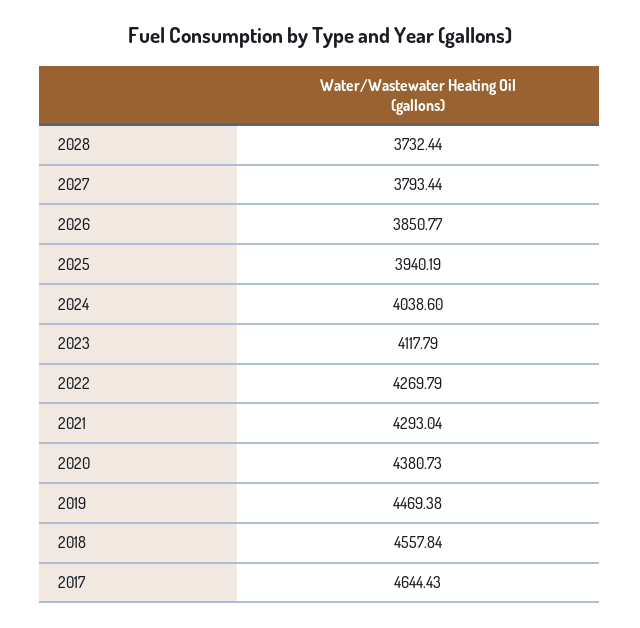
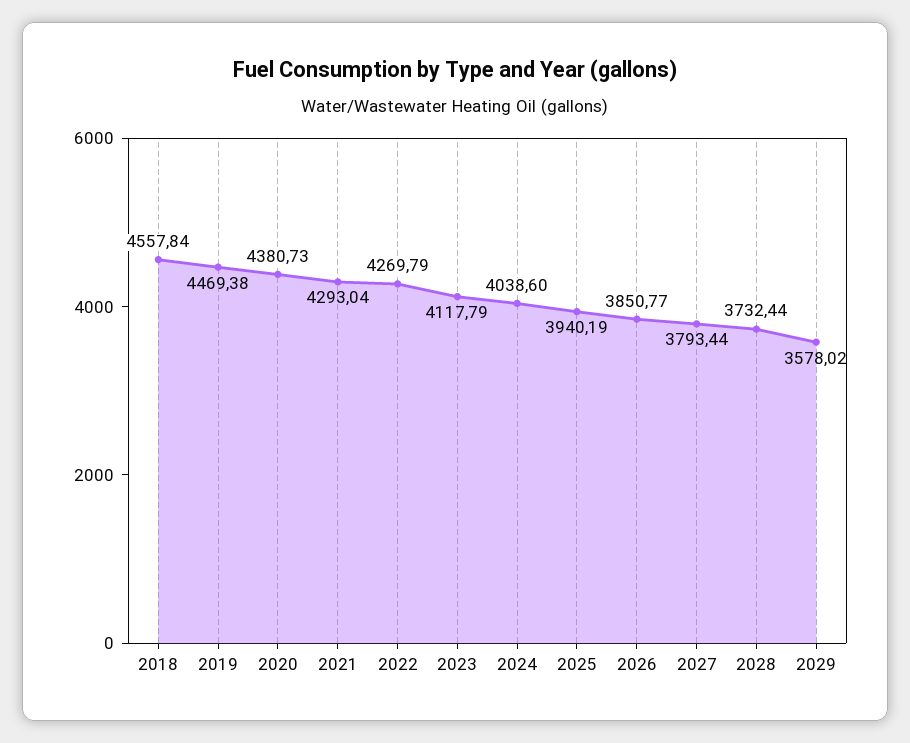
2017: 4644.43 -> none
2029: none -> 3578.02

